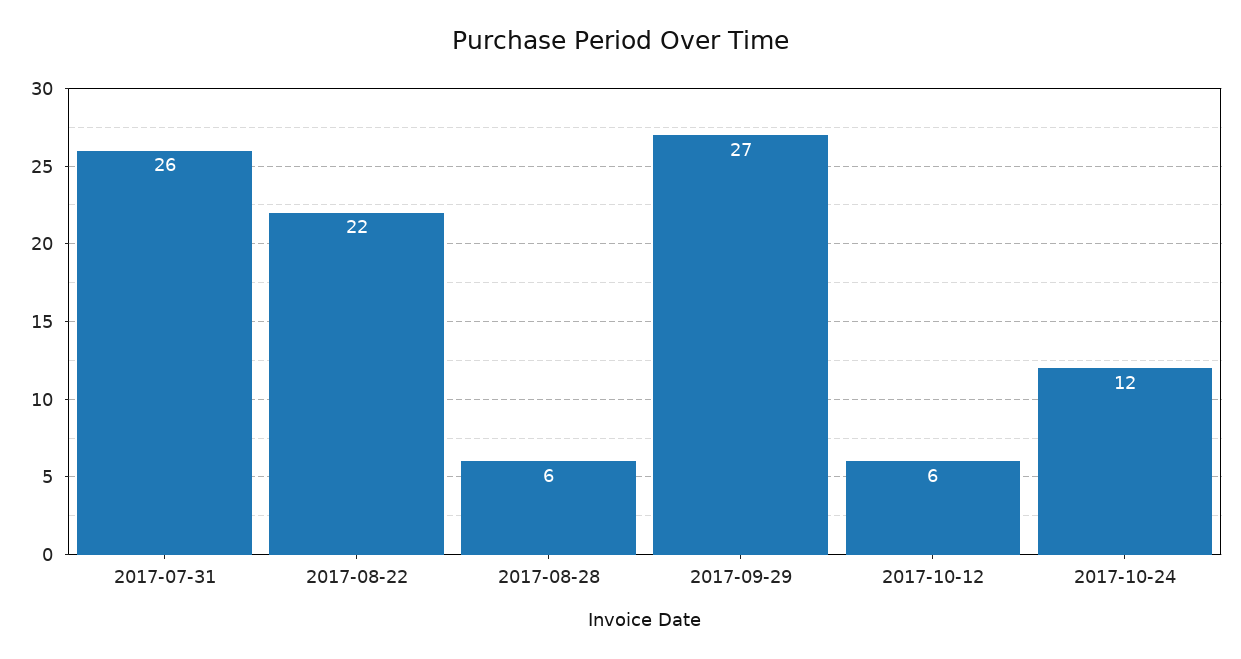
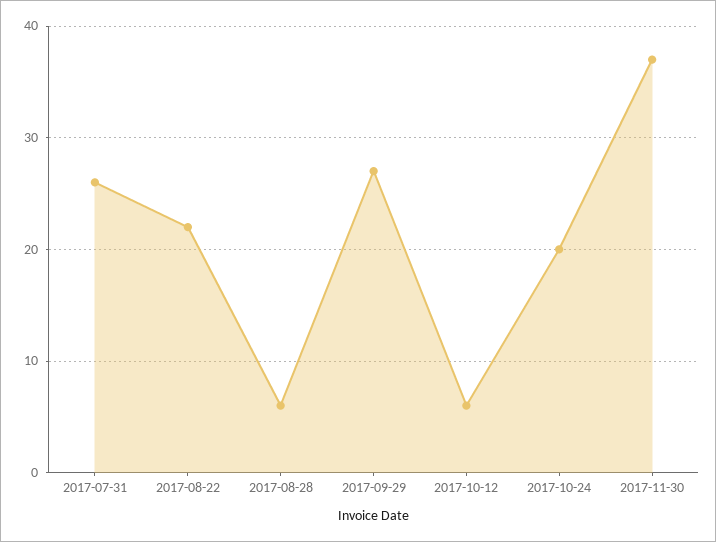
2017-10-24: 12 -> 20
2017-11-30: none -> 37

